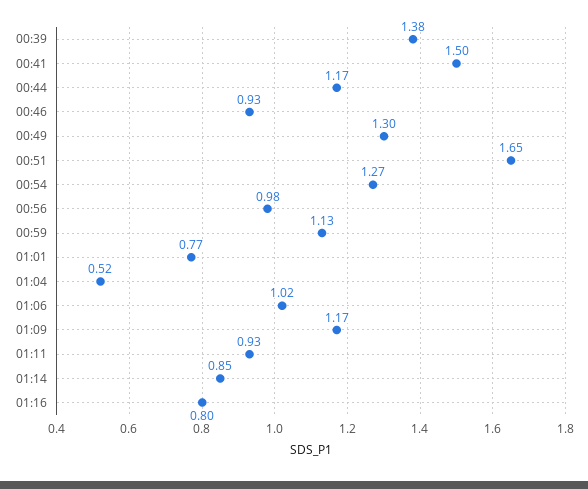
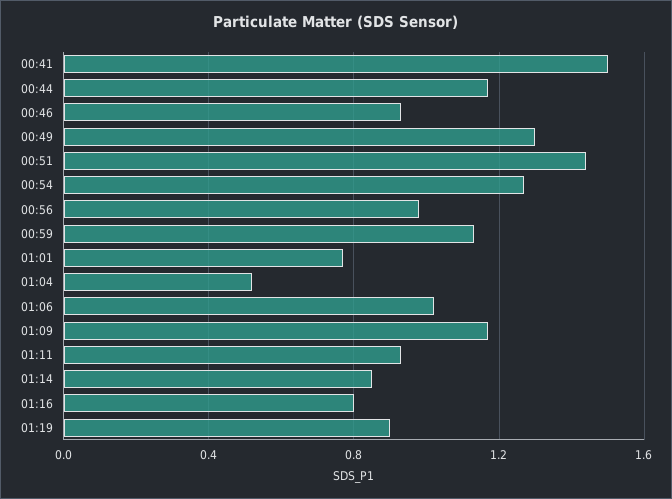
00:39: 1.38 -> none
00:51: 1.65 -> 1.45
01:19: none -> 0.9

